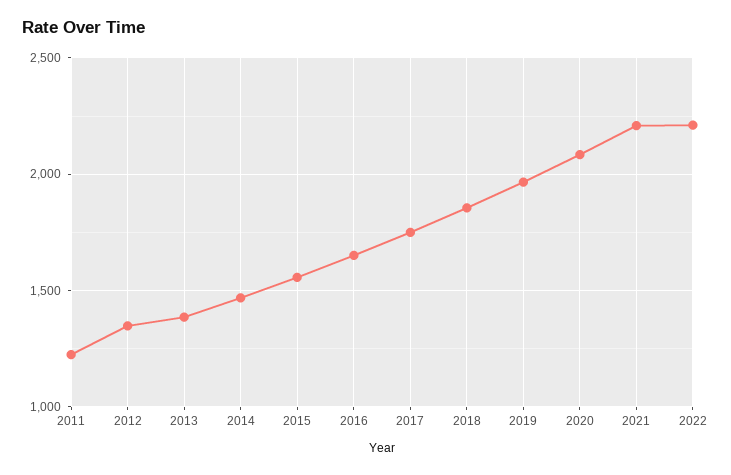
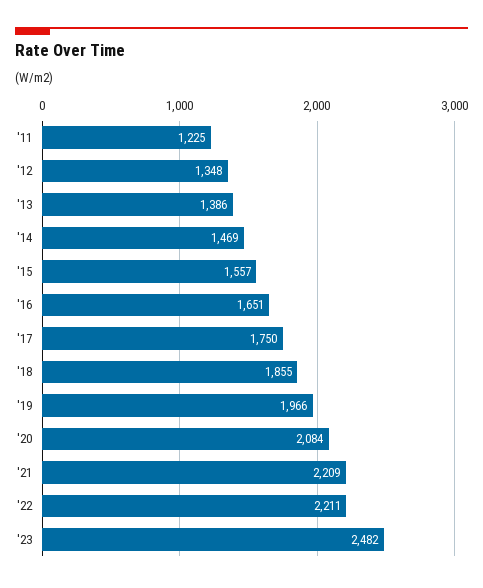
'23: none -> 2482

